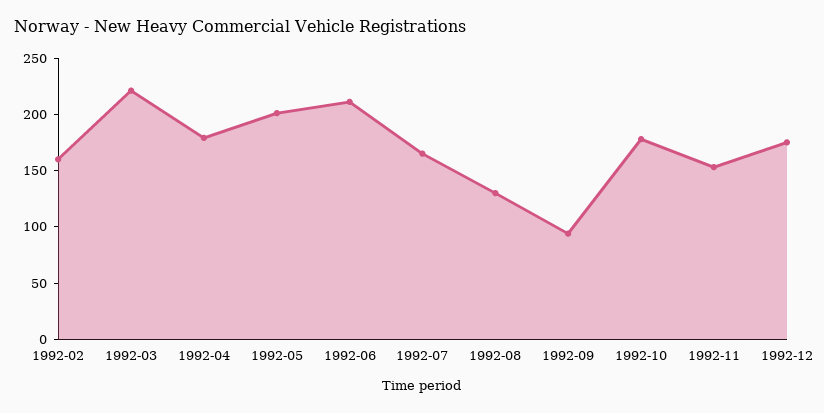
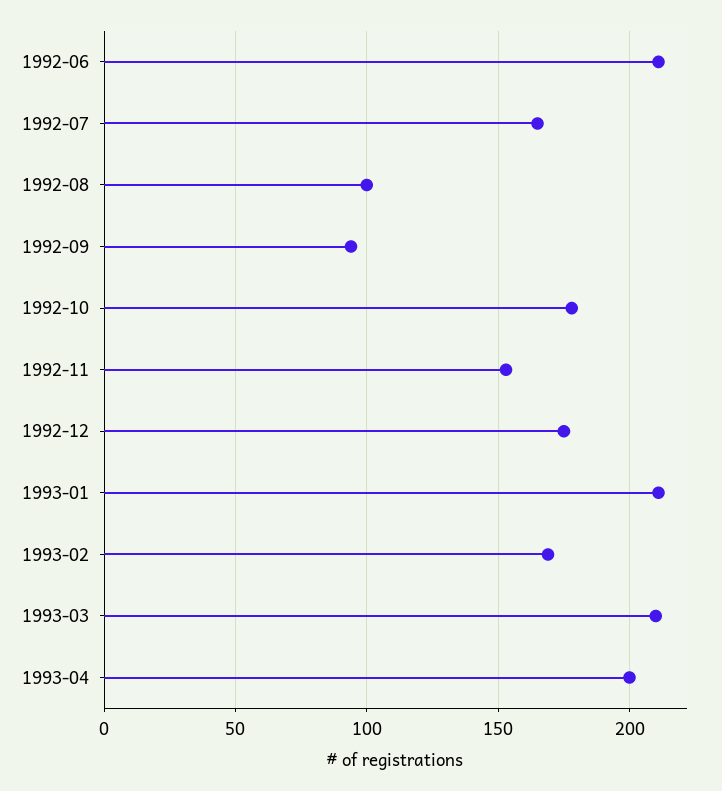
1992-02: 160 -> none
1992-03: 220 -> none
1992-04: 180 -> none
1992-05: 200 -> none
1992-08: 130 -> 100
1993-01: none -> 210
1993-02: none -> 170
1993-03: none -> 210
1993-04: none -> 200

